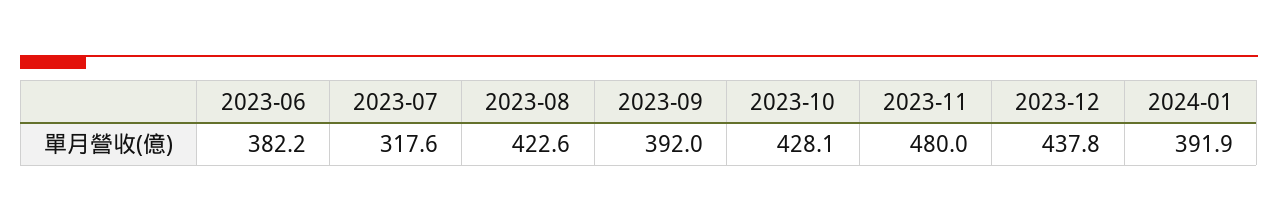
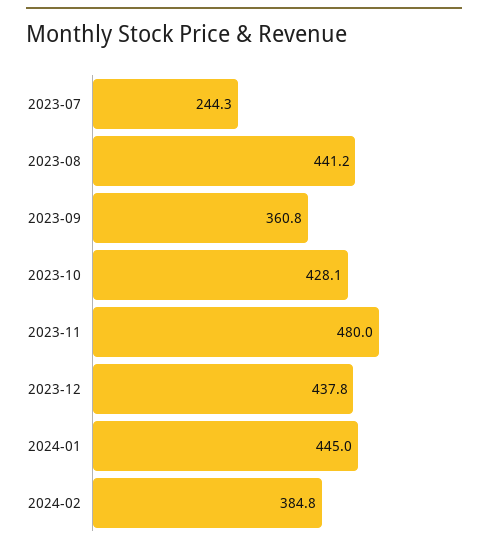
2023-06: 382.2 -> none
2023-07: 317.6 -> 244.3
2023-08: 422.6 -> 441.2
2023-09: 392 -> 360.8
2024-01: 391.9 -> 445
2024-02: none -> 384.8

